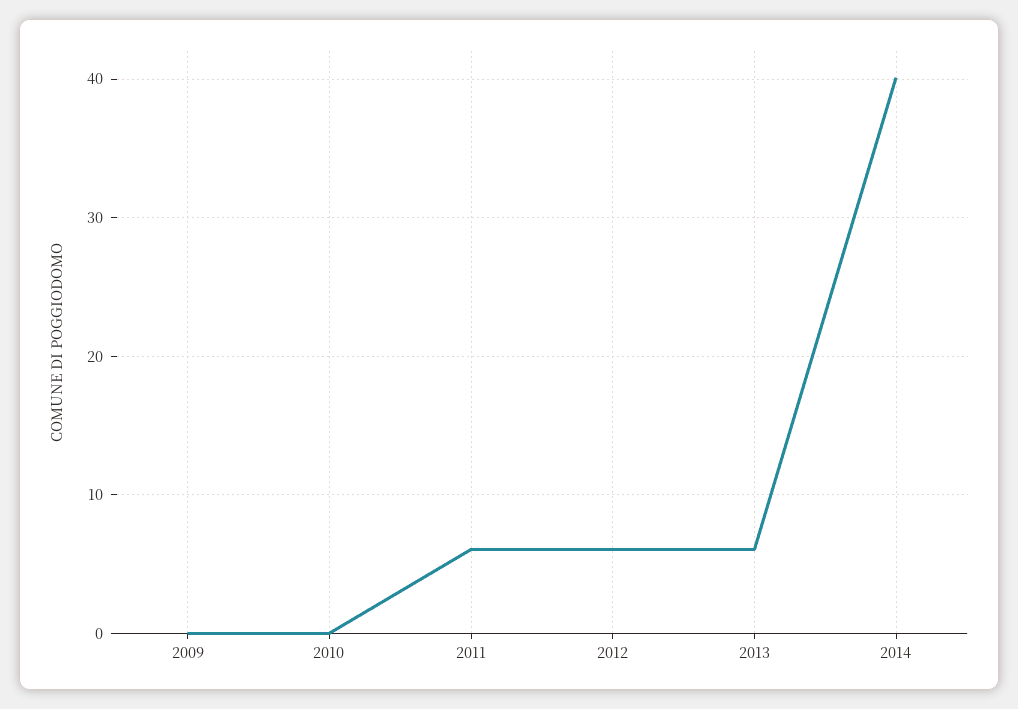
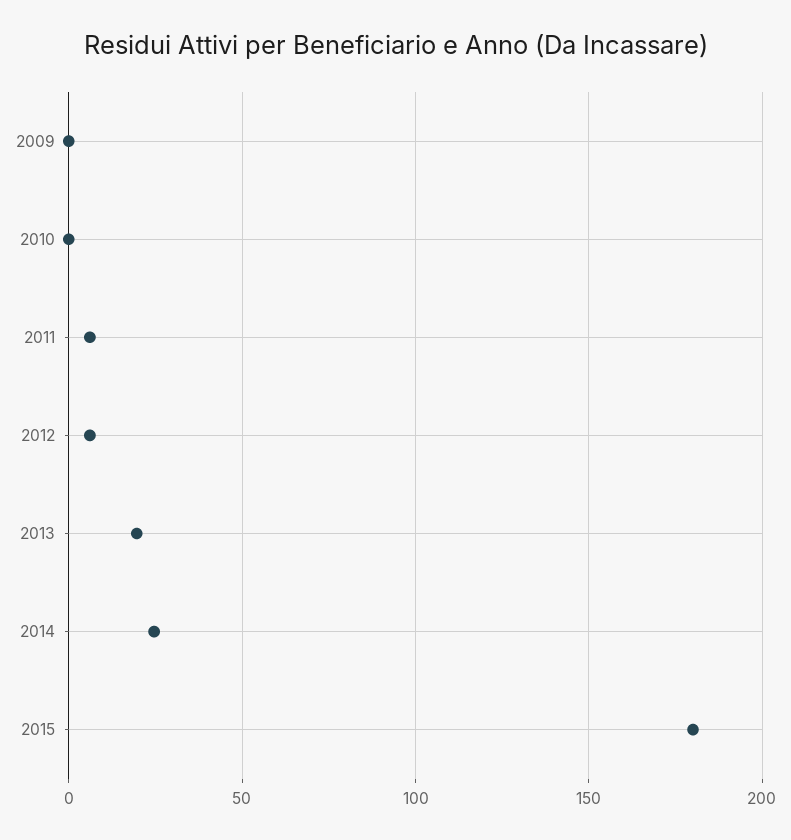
2013: 6 -> 20
2014: 40 -> 25
2015: none -> 180

